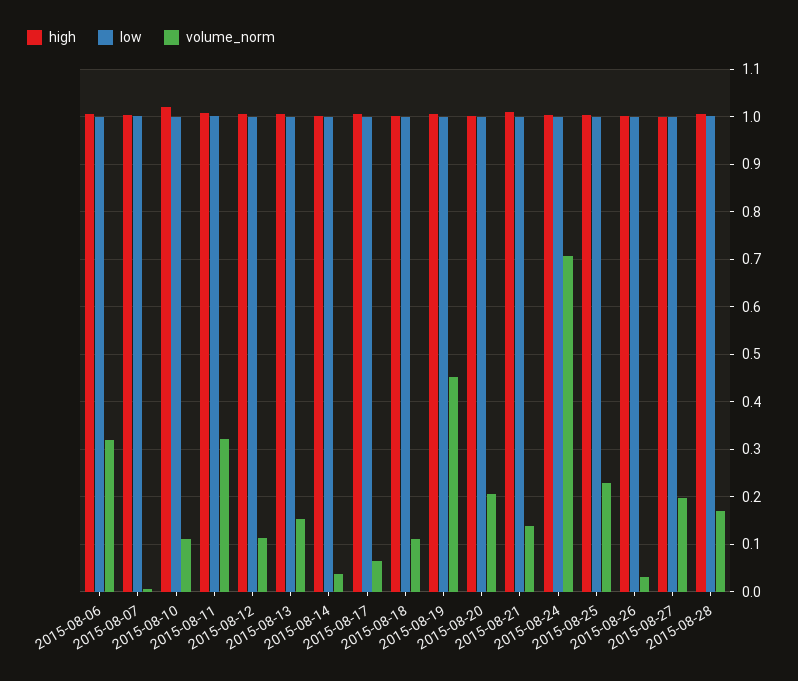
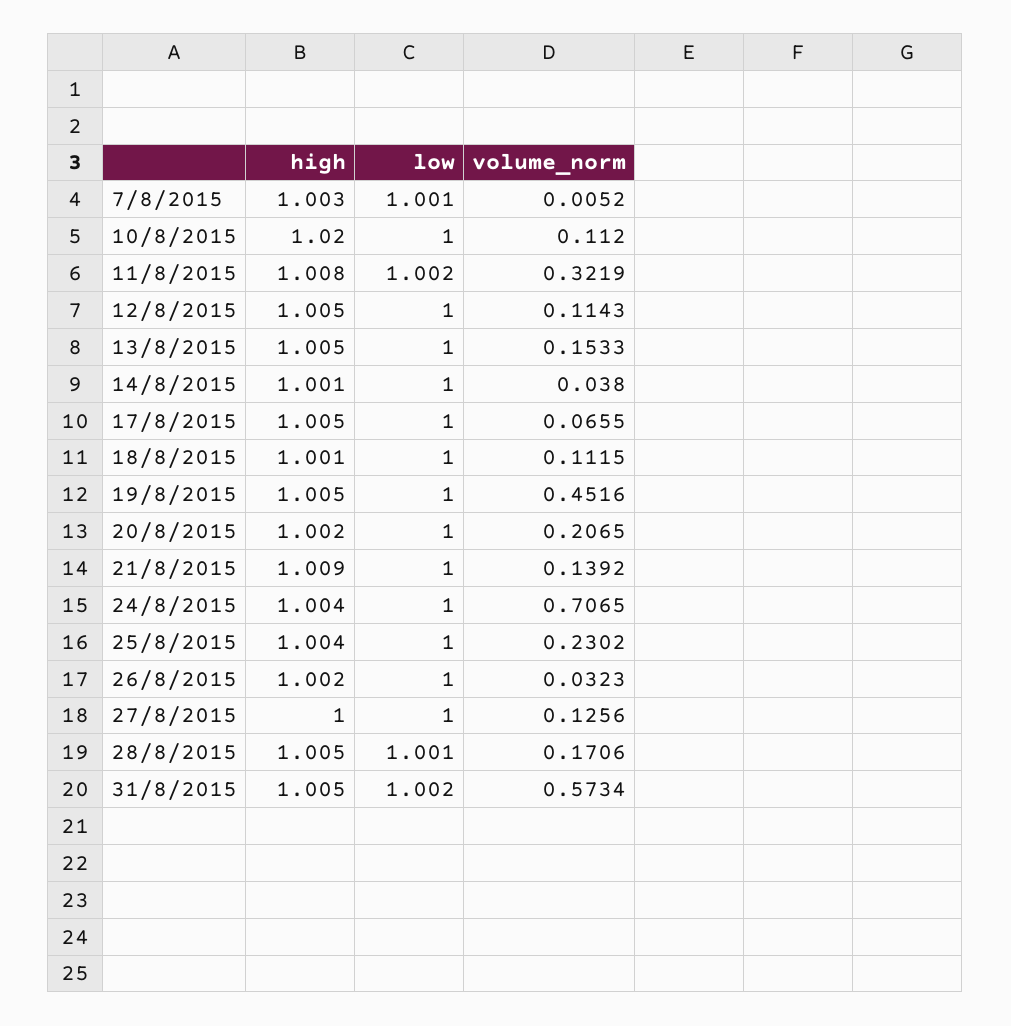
high, 2015-08-06: 1 -> none
low, 2015-08-06: 1 -> none
volume_norm, 2015-08-06: 0.32 -> none
volume_norm, 2015-08-27: 0.2 -> 0.1256
high, 31/8/2015: none -> 1.005
low, 31/8/2015: none -> 1.002
volume_norm, 31/8/2015: none -> 0.5734

